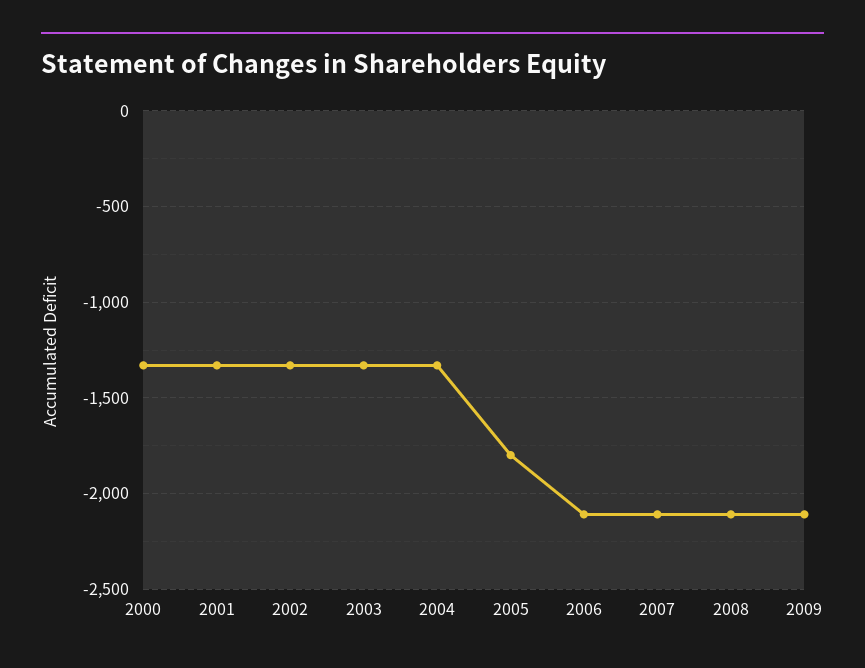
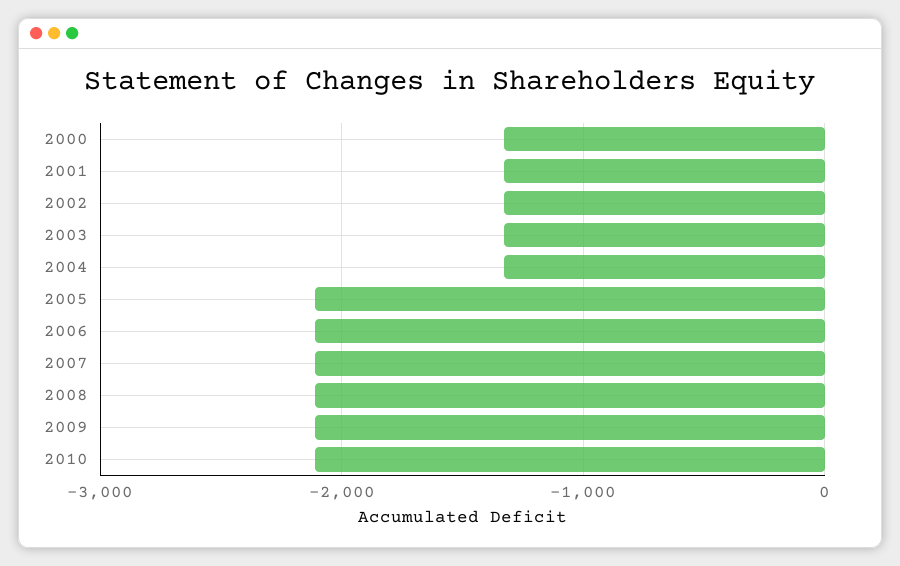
2005: -1800 -> -2100
2010: none -> -2100

